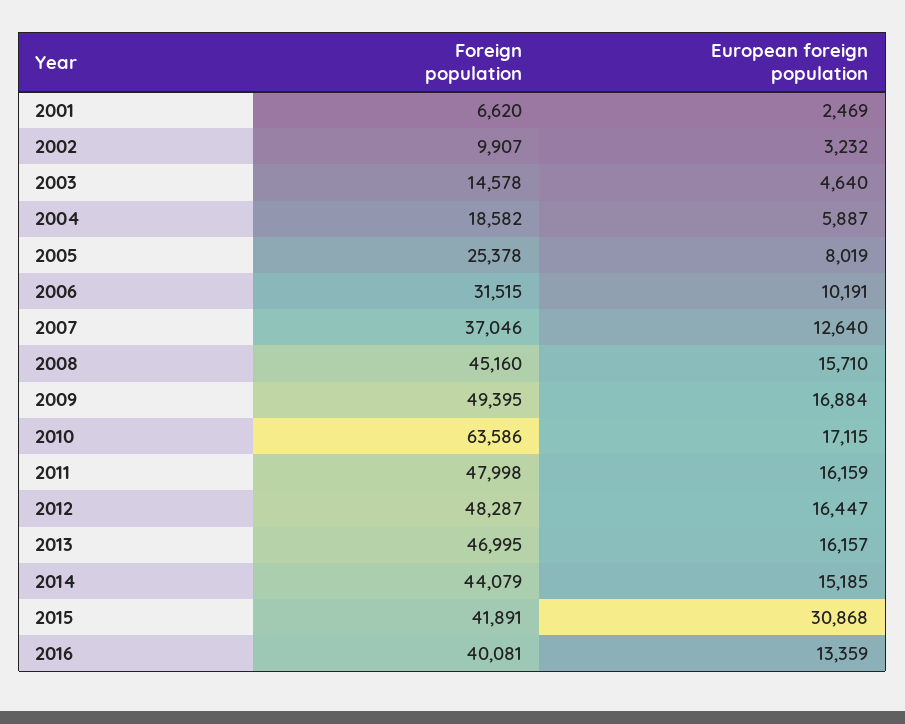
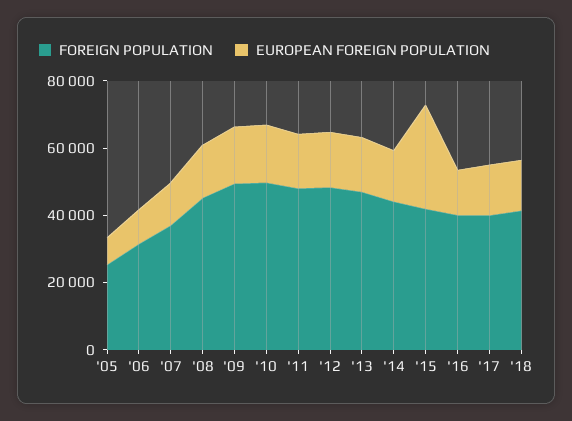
Foreign population, 2001: 6620 -> none
European foreign population, 2001: 2469 -> none
Foreign population, 2002: 9907 -> none
European foreign population, 2002: 3232 -> none
Foreign population, 2003: 14578 -> none
European foreign population, 2003: 4640 -> none
Foreign population, 2004: 18582 -> none
European foreign population, 2004: 5887 -> none
Foreign population, 2010: 63586 -> 50000
Foreign population, '17: none -> 40000
European foreign population, '17: none -> 15000
Foreign population, '18: none -> 40000
European foreign population, '18: none -> 15000

